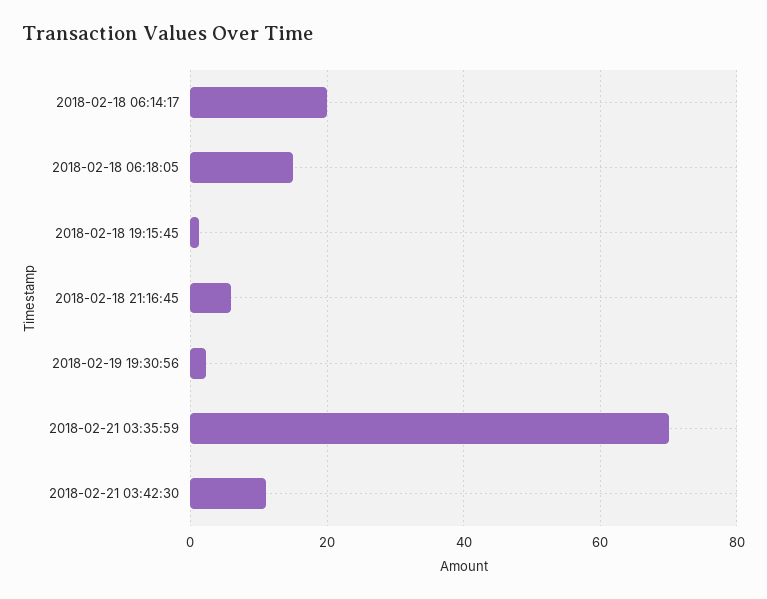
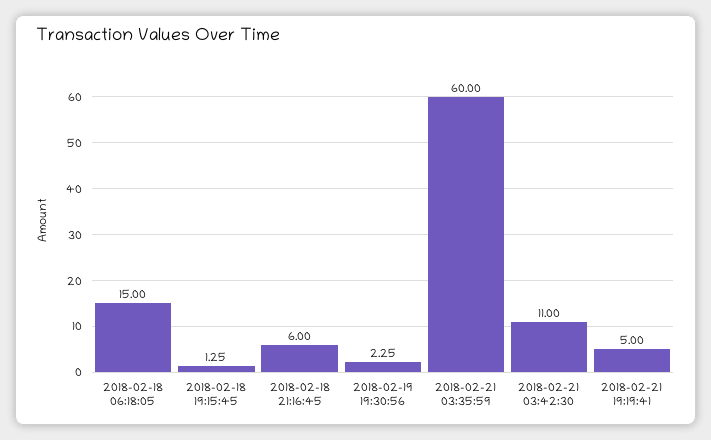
2018-02-18 06:14:17: 20 -> none
2018-02-21 03:35:59: 70 -> 60
2018-02-21 19:19:41: none -> 5

